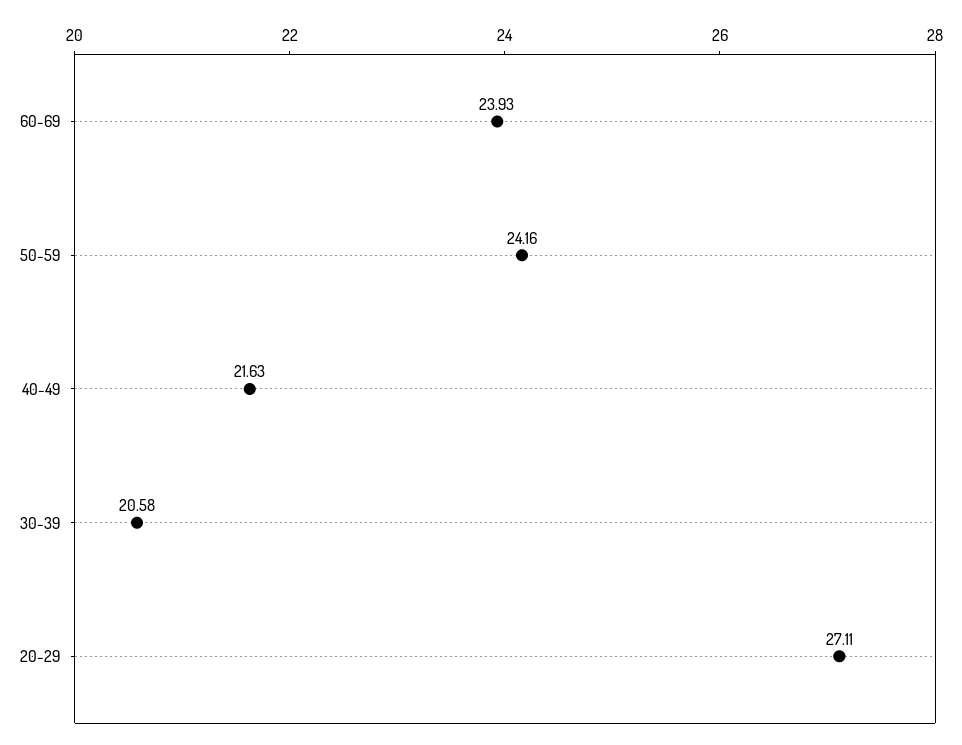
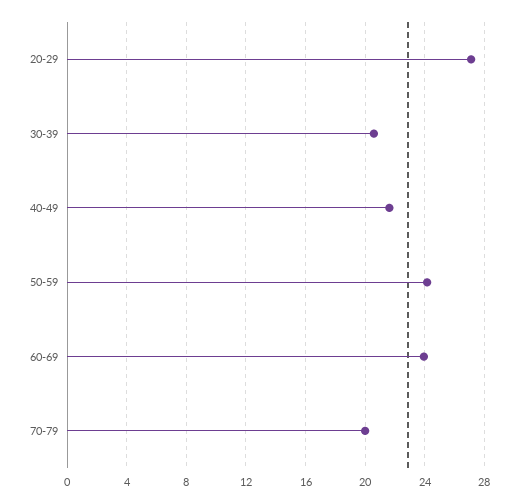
70-79: none -> 20

